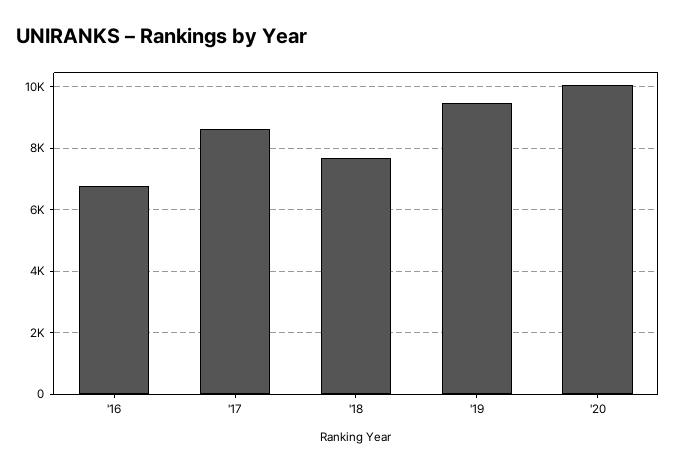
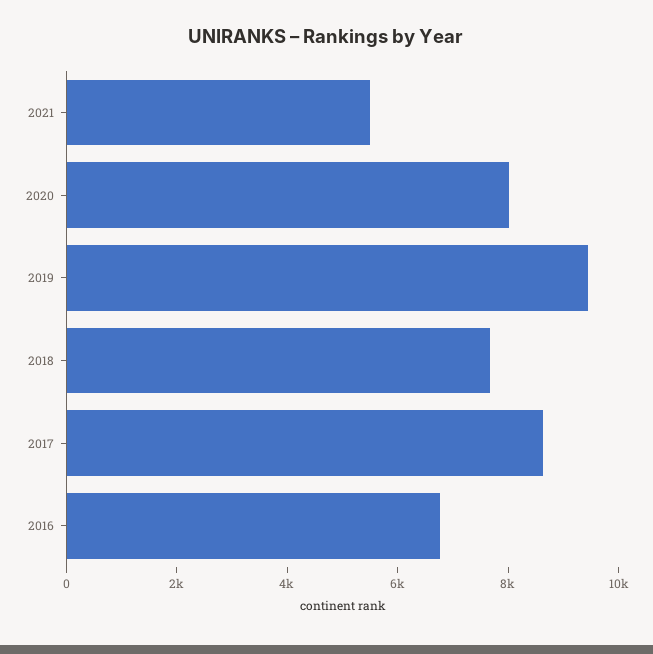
'20: 10000 -> 8000
2021: none -> 5500

